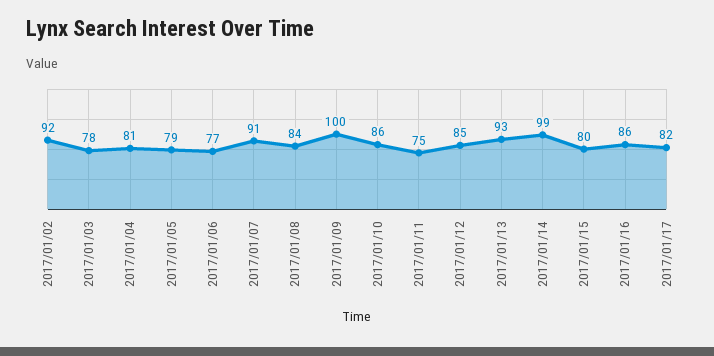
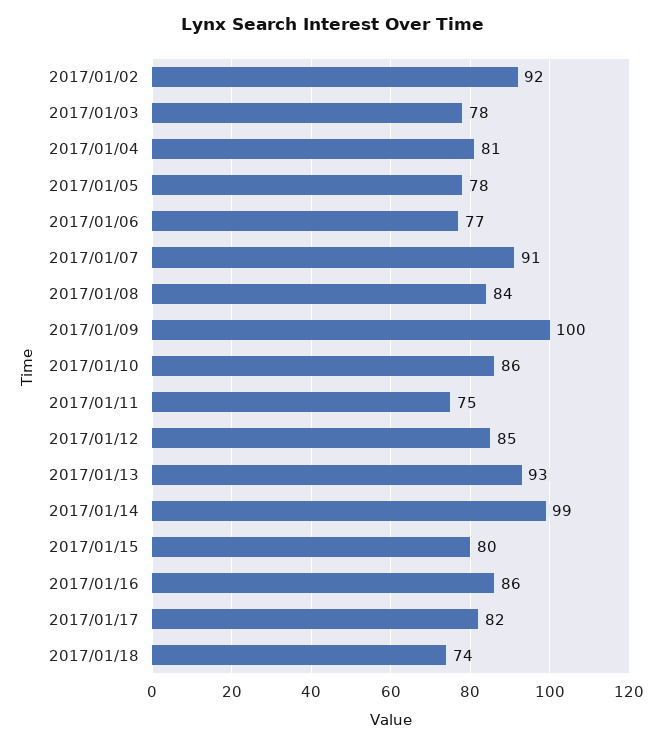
2017/01/05: 79 -> 78
2017/01/18: none -> 74

